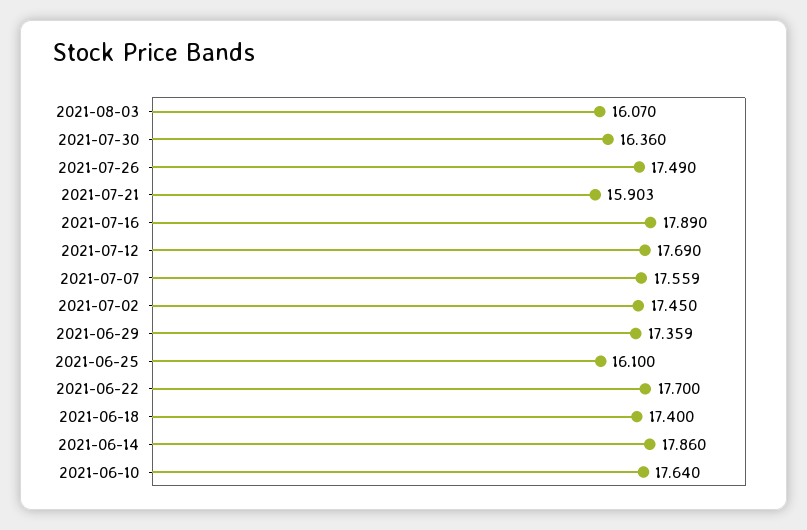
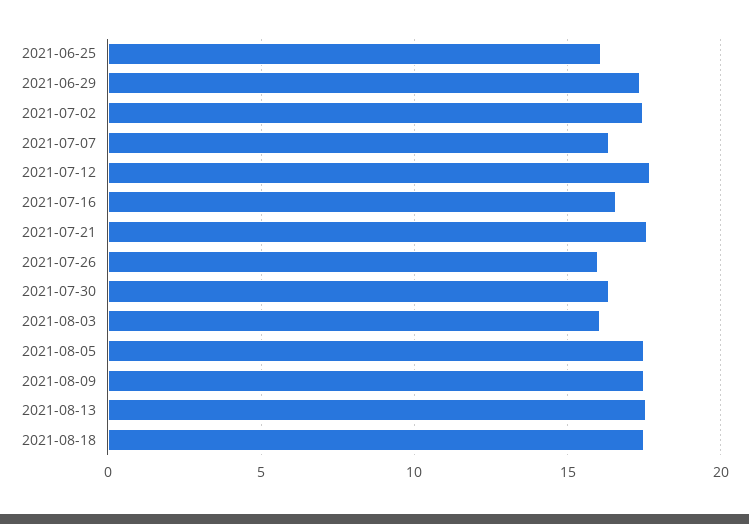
2021-07-26: 17.49 -> 16
2021-07-21: 15.903 -> 17.5
2021-07-16: 17.89 -> 16.5
2021-07-07: 17.559 -> 16.5
2021-06-22: 17.7 -> none
2021-06-18: 17.4 -> none
2021-06-14: 17.86 -> none
2021-06-10: 17.64 -> none
2021-08-05: none -> 17.5
2021-08-09: none -> 17.5
2021-08-13: none -> 17.5
2021-08-18: none -> 17.5

